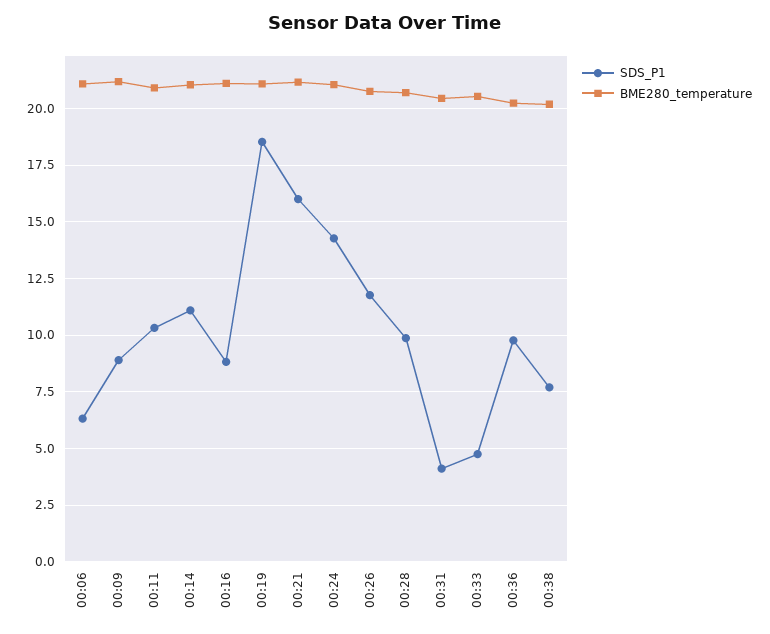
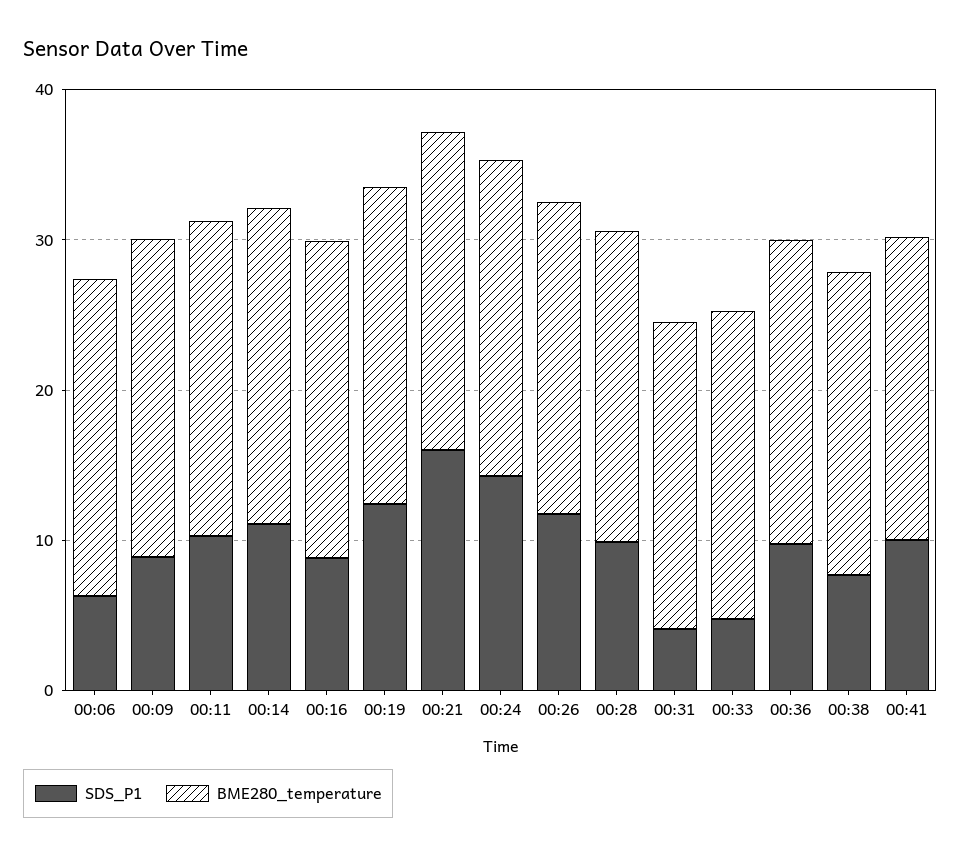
SDS_P1, 00:19: 18.5 -> 12
SDS_P1, 00:41: none -> 10
BME280_temperature, 00:41: none -> 20

